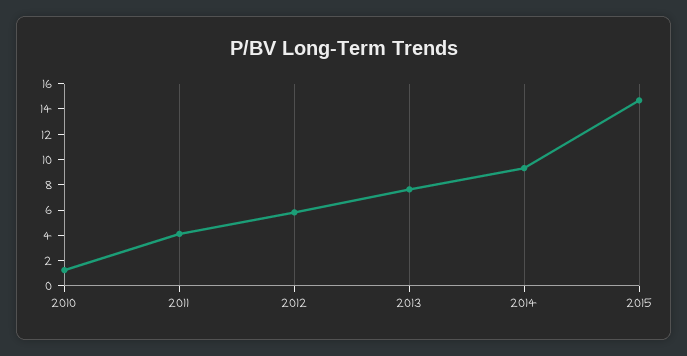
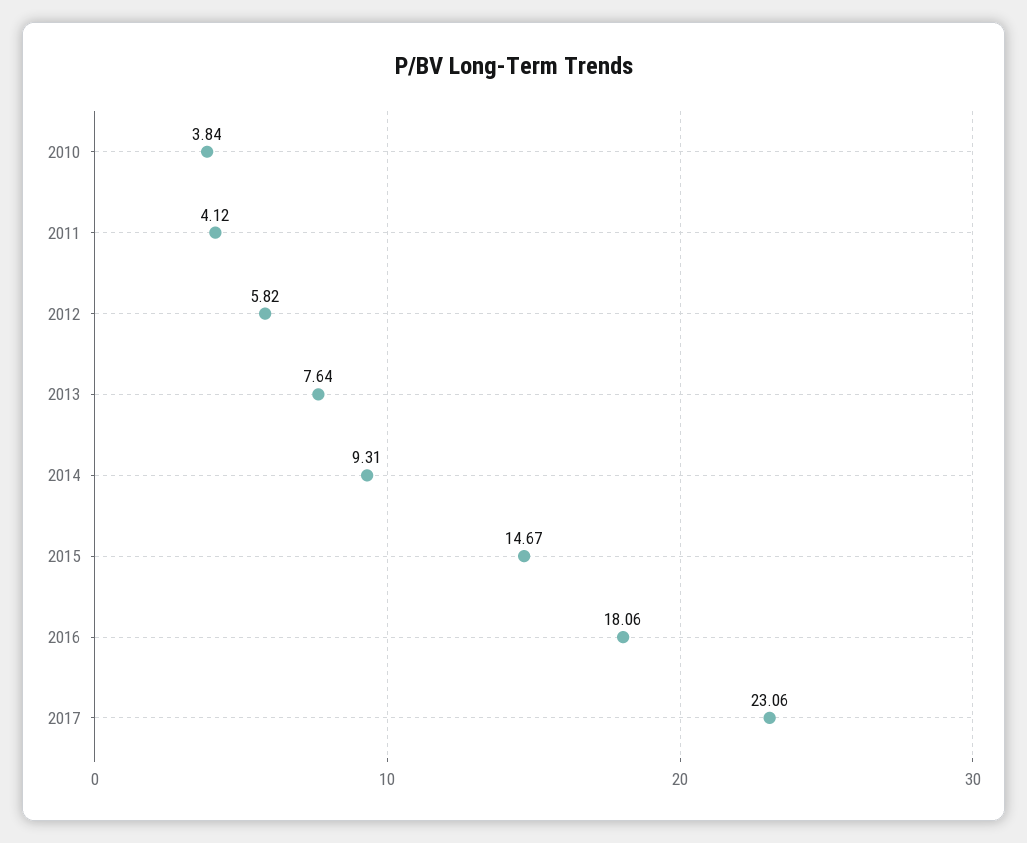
2010: 1 -> 3.84
2016: none -> 18.06
2017: none -> 23.06

